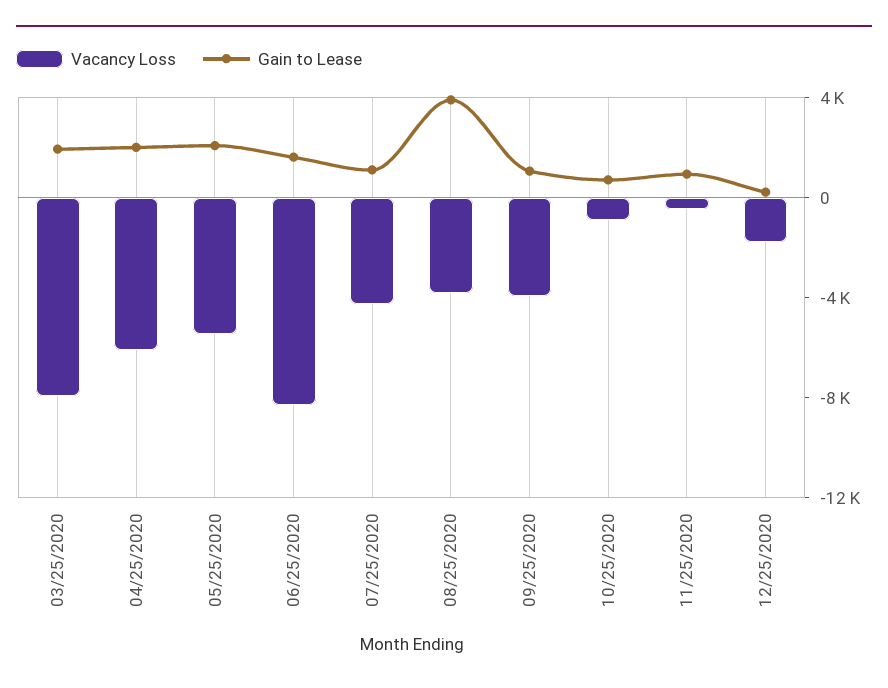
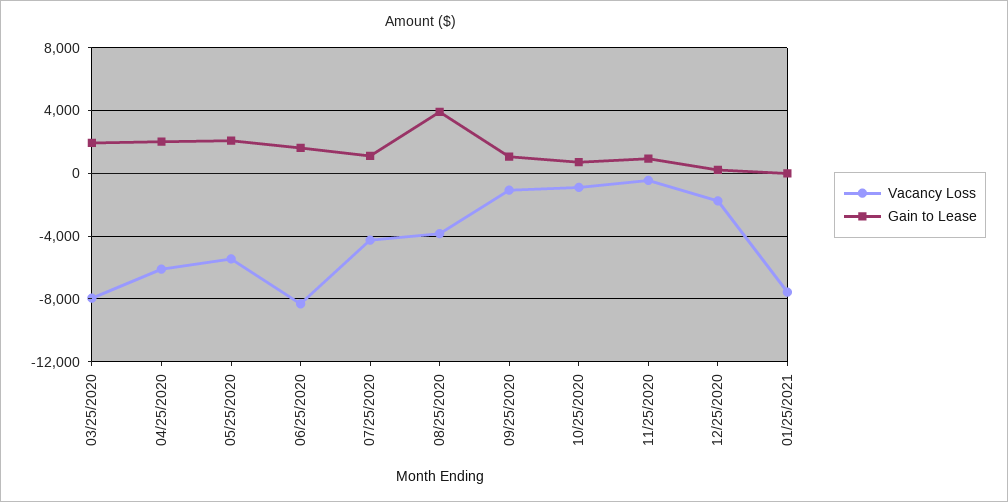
Vacancy Loss, 09/25/2020: -4000 -> -1000
Vacancy Loss, 01/25/2021: none -> -7500
Gain to Lease, 01/25/2021: none -> 0

